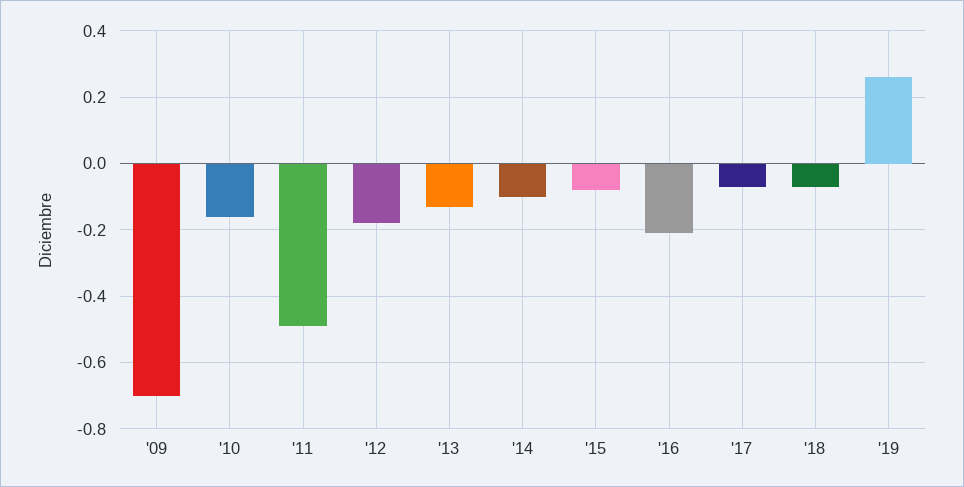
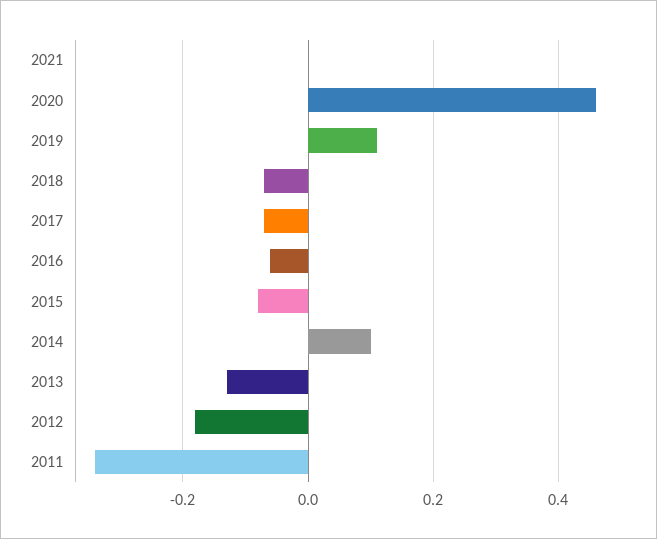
'09: -0.7 -> none
'10: -0.15 -> none
'11: -0.5 -> -0.35
'14: -0.1 -> 0.1
'16: -0.2 -> -0.05
'19: 0.25 -> 0.1
2021: none -> 0
2020: none -> 0.45

